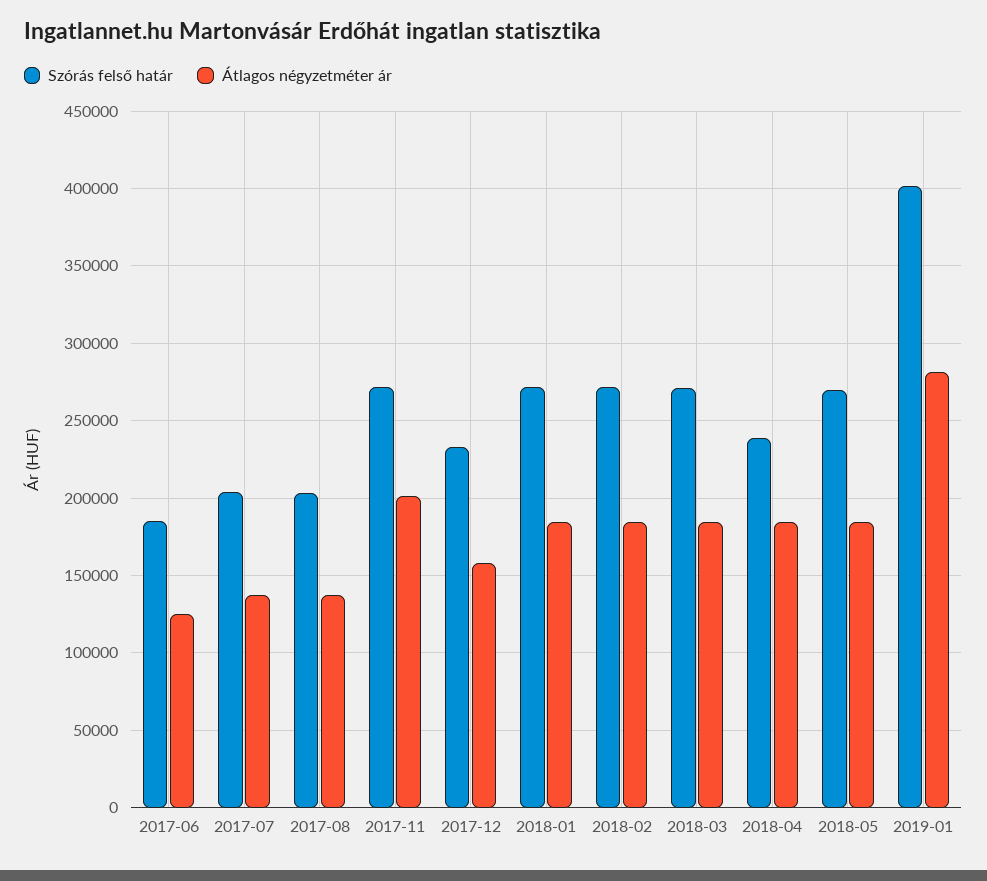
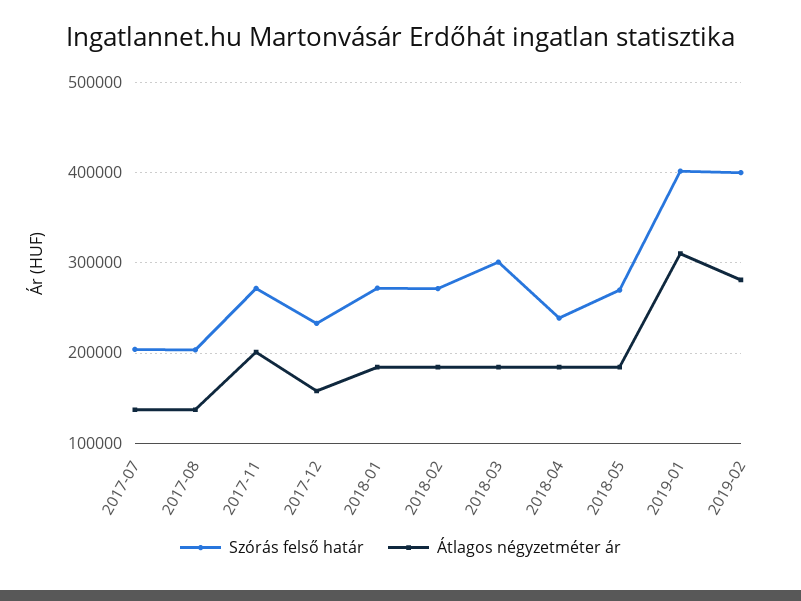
Szórás felső határ, 2017-06: 185000 -> none
Átlagos négyzetméter ár, 2017-06: 125000 -> none
Szórás felső határ, 2018-03: 270000 -> 300000
Átlagos négyzetméter ár, 2019-01: 280000 -> 310000
Szórás felső határ, 2019-02: none -> 400000
Átlagos négyzetméter ár, 2019-02: none -> 280000

